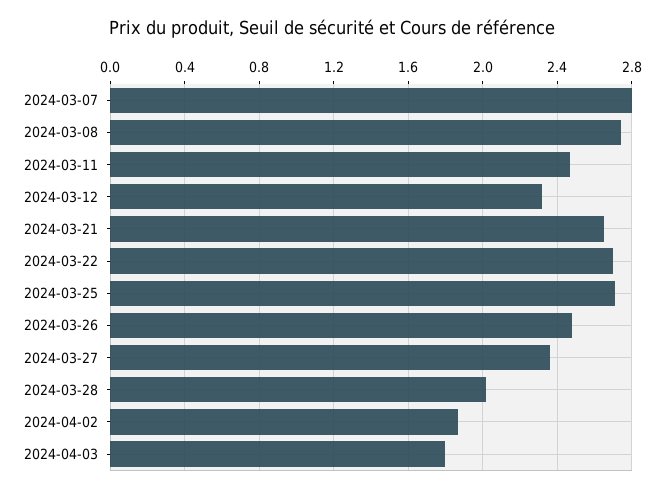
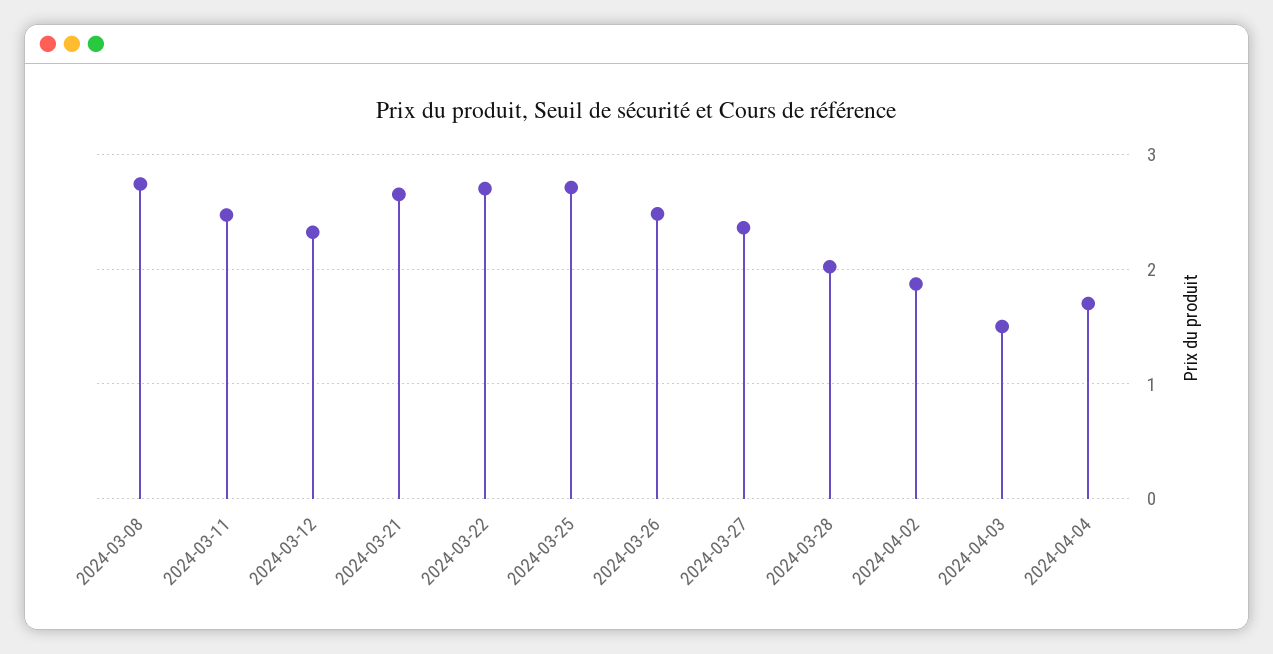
2024-03-07: 2.8 -> none
2024-04-03: 1.8 -> 1.5
2024-04-04: none -> 1.7

